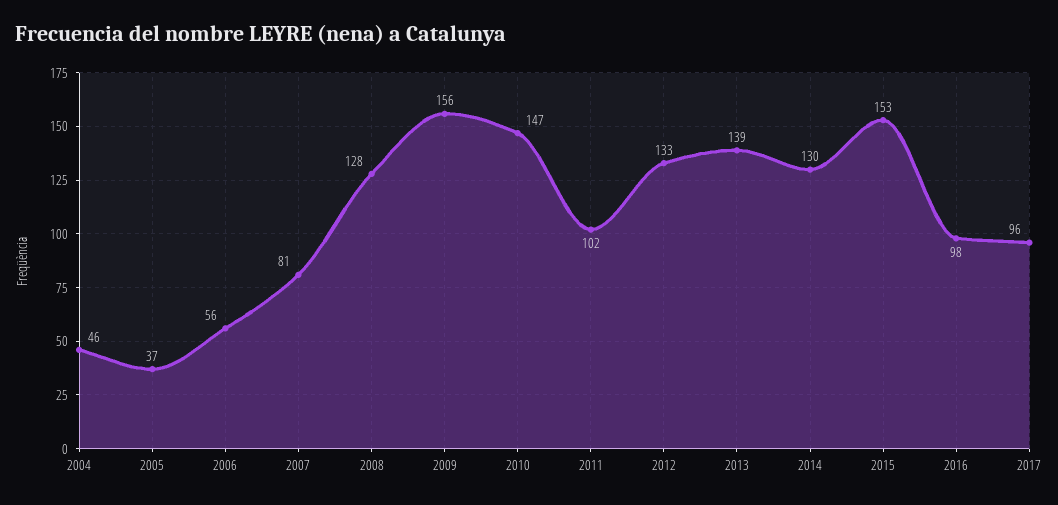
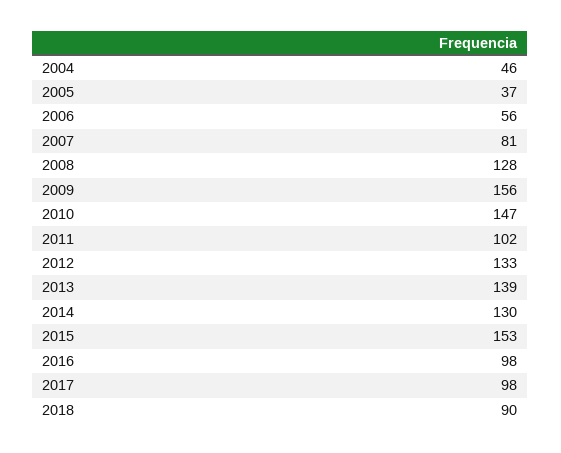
2017: 96 -> 98
2018: none -> 90

